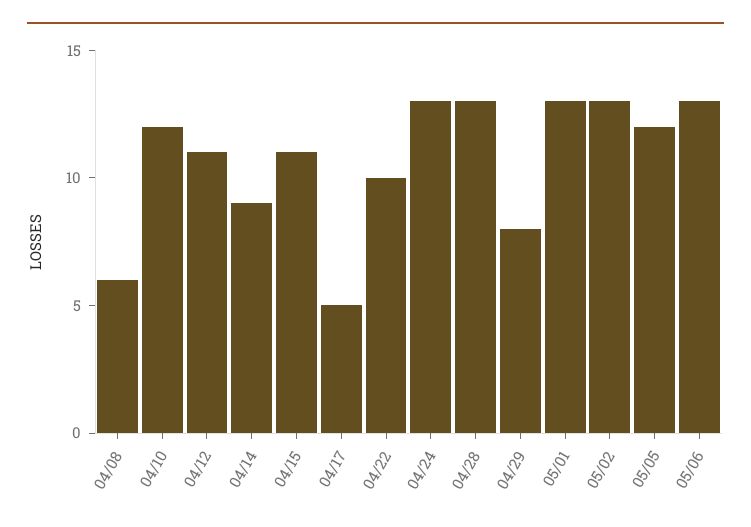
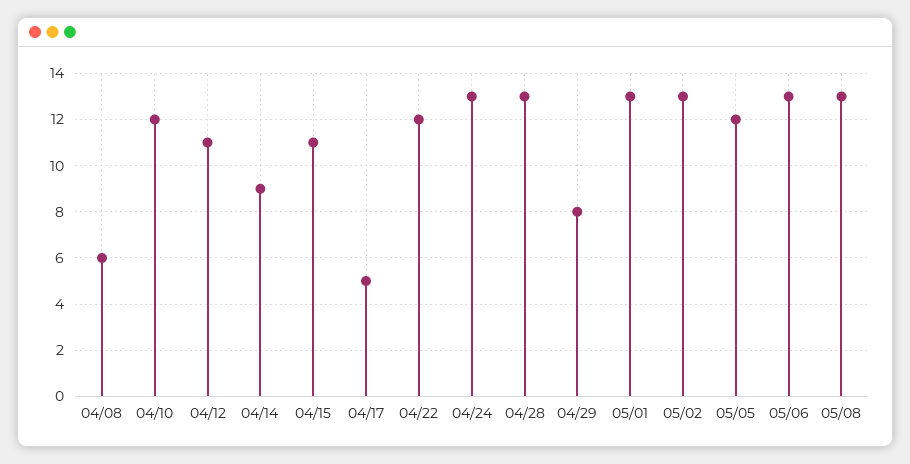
04/22: 10 -> 12
05/08: none -> 13

